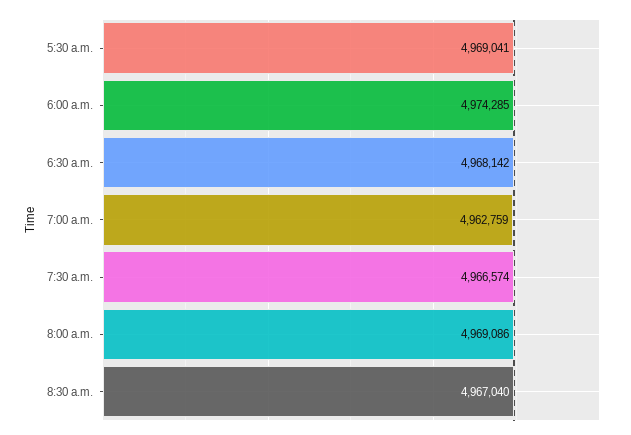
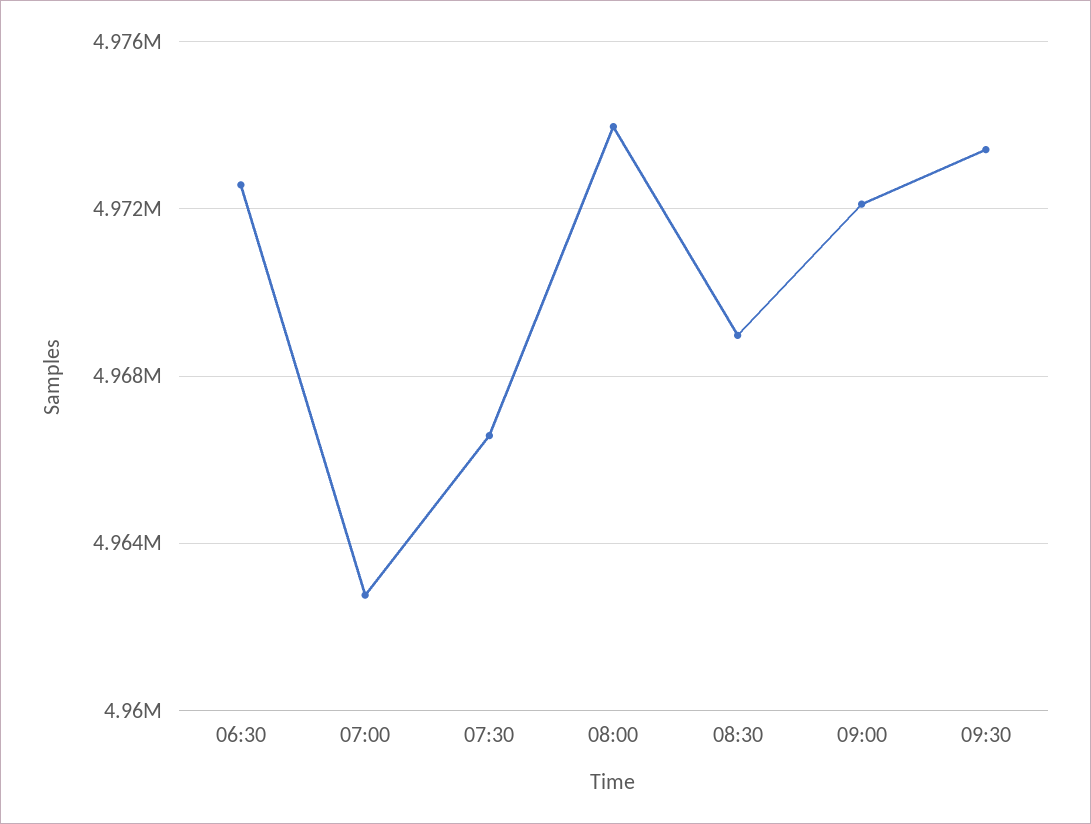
5:30 a.m.: 4969041 -> none
6:00 a.m.: 4974285 -> none
6:30 a.m.: 4968142 -> 4972500
8:00 a.m.: 4969086 -> 4974000
8:30 a.m.: 4967040 -> 4969000
09:00: none -> 4972000
09:30: none -> 4973500

